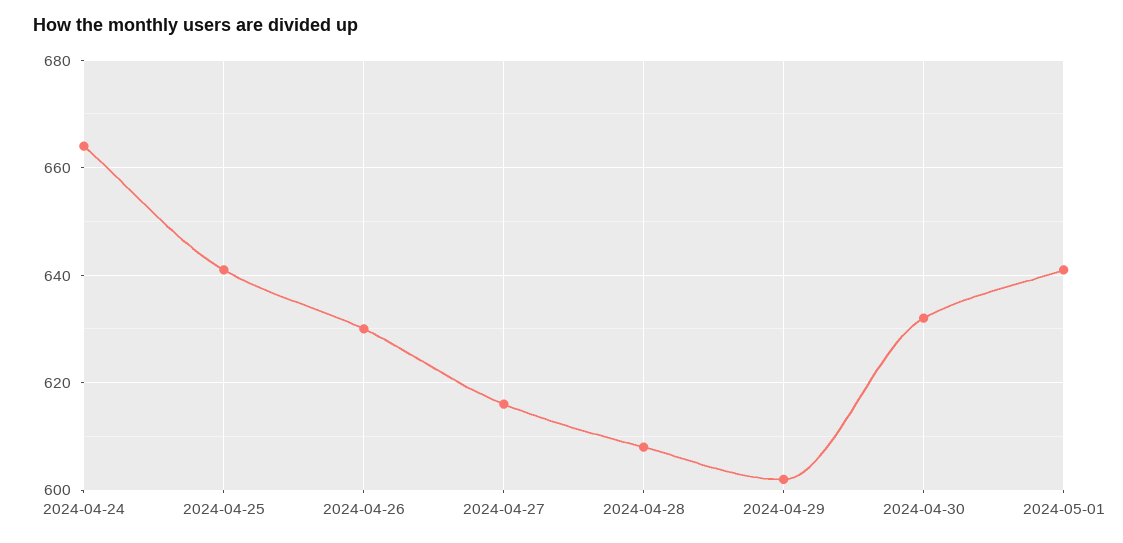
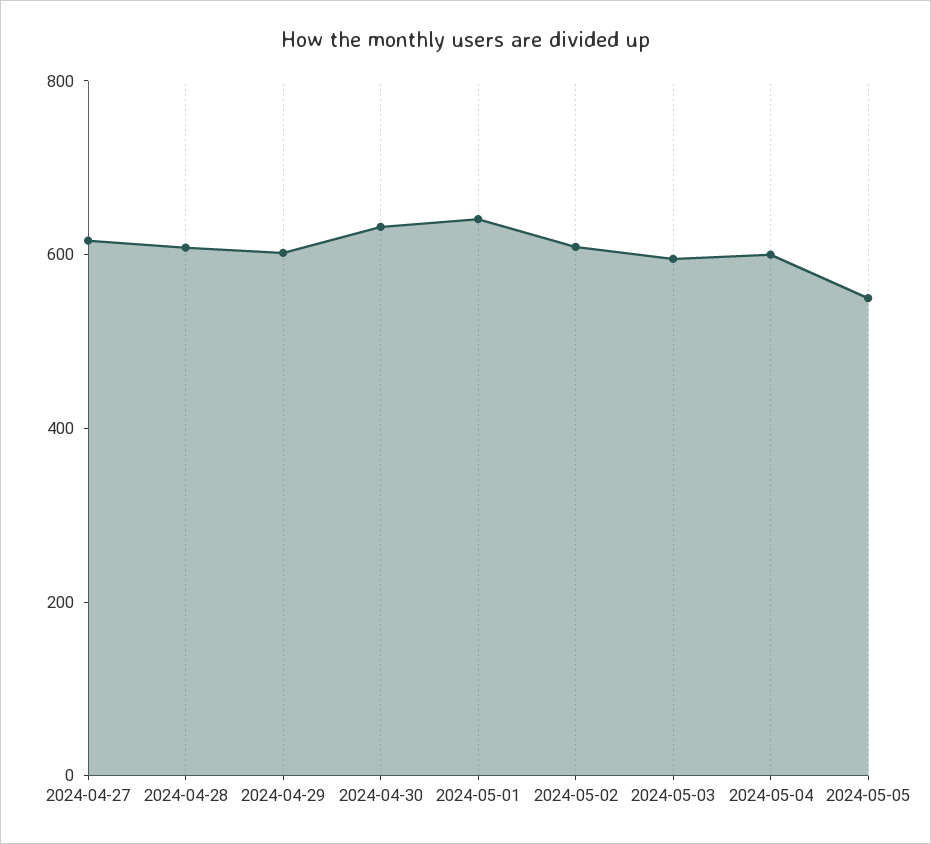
2024-04-24: 665 -> none
2024-04-25: 640 -> none
2024-04-26: 630 -> none
2024-05-02: none -> 600
2024-05-03: none -> 600
2024-05-04: none -> 600
2024-05-05: none -> 550

